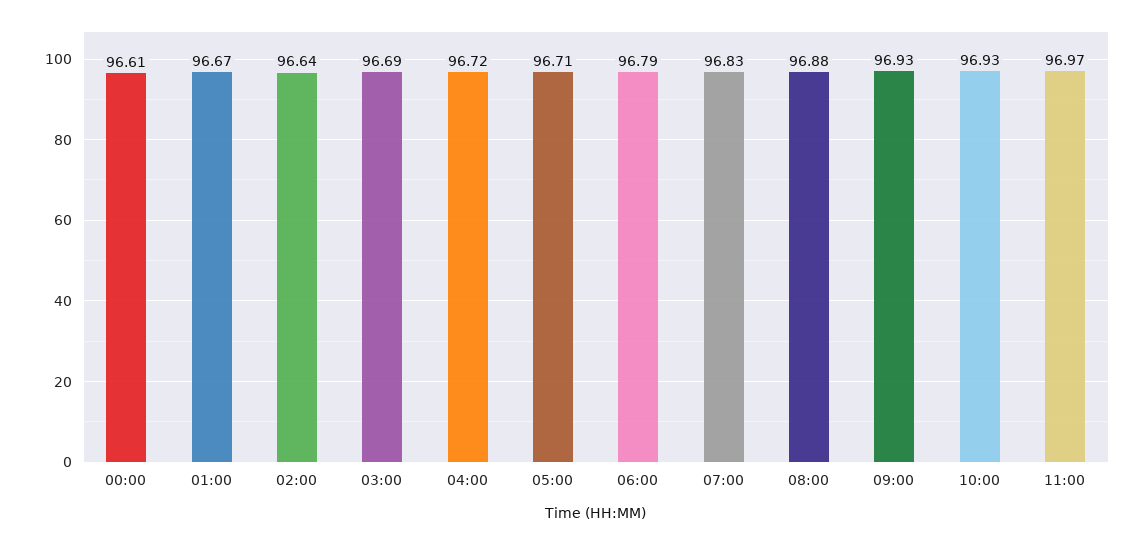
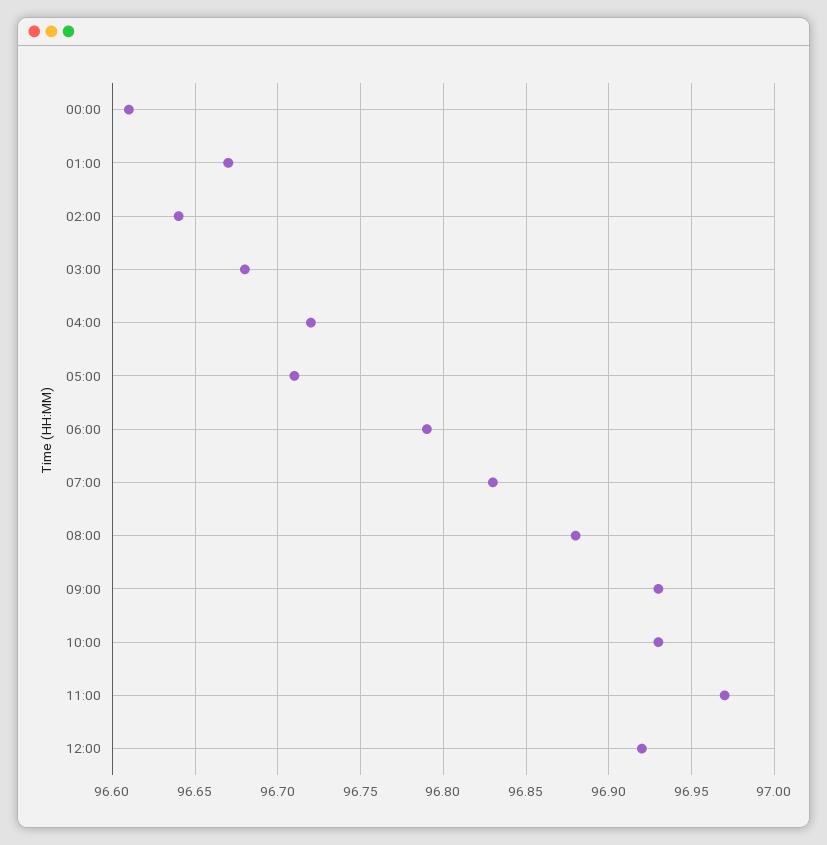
03:00: 96.69 -> 96.68
12:00: none -> 96.92

